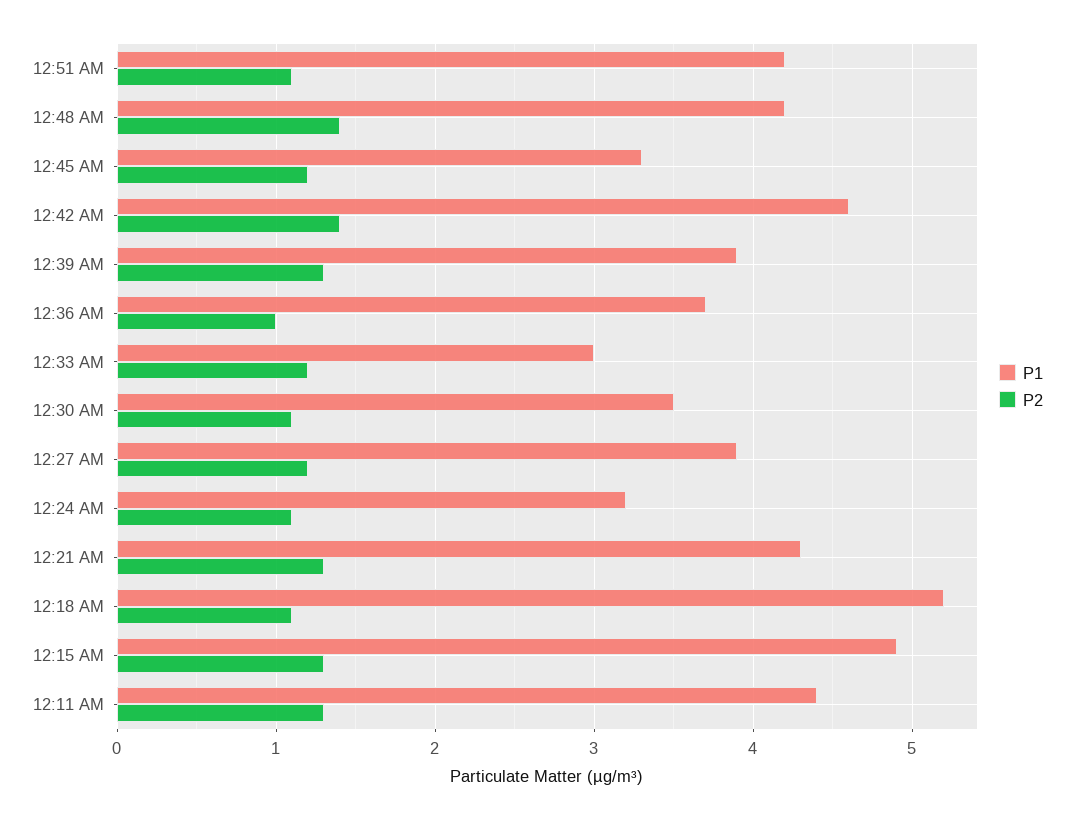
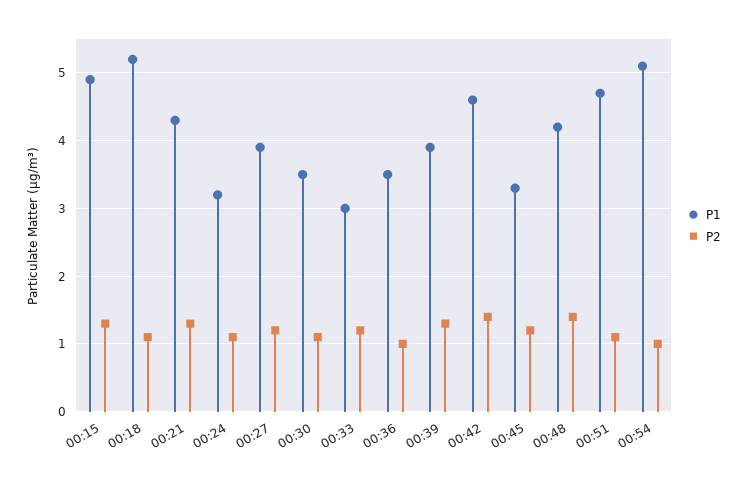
P1, 12:51 AM: 4.2 -> 4.7
P1, 12:36 AM: 3.7 -> 3.5
P1, 12:11 AM: 4.4 -> none
P2, 12:11 AM: 1.3 -> none
P1, 00:54: none -> 5.1
P2, 00:54: none -> 1

